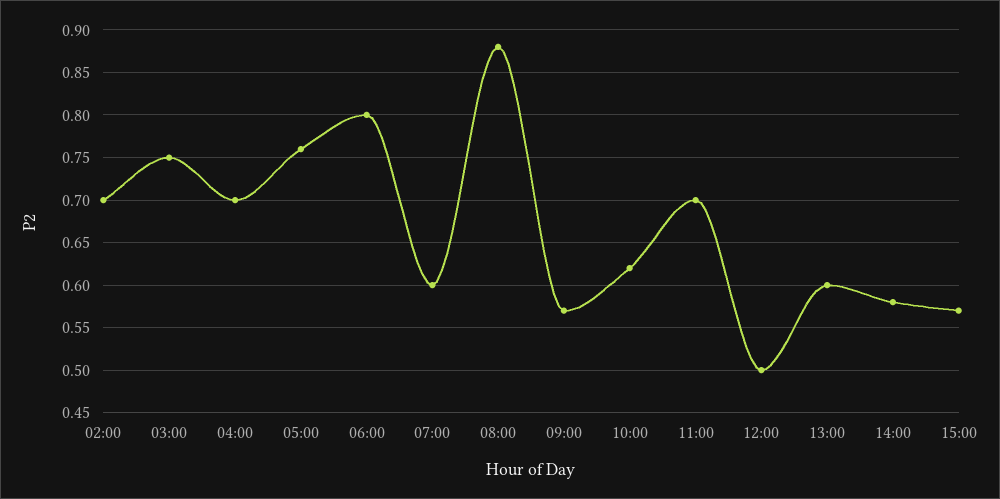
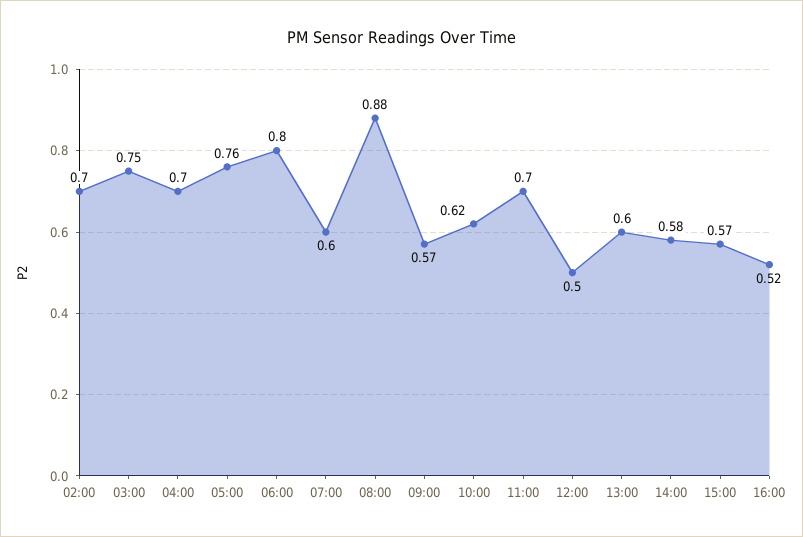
16:00: none -> 0.52

